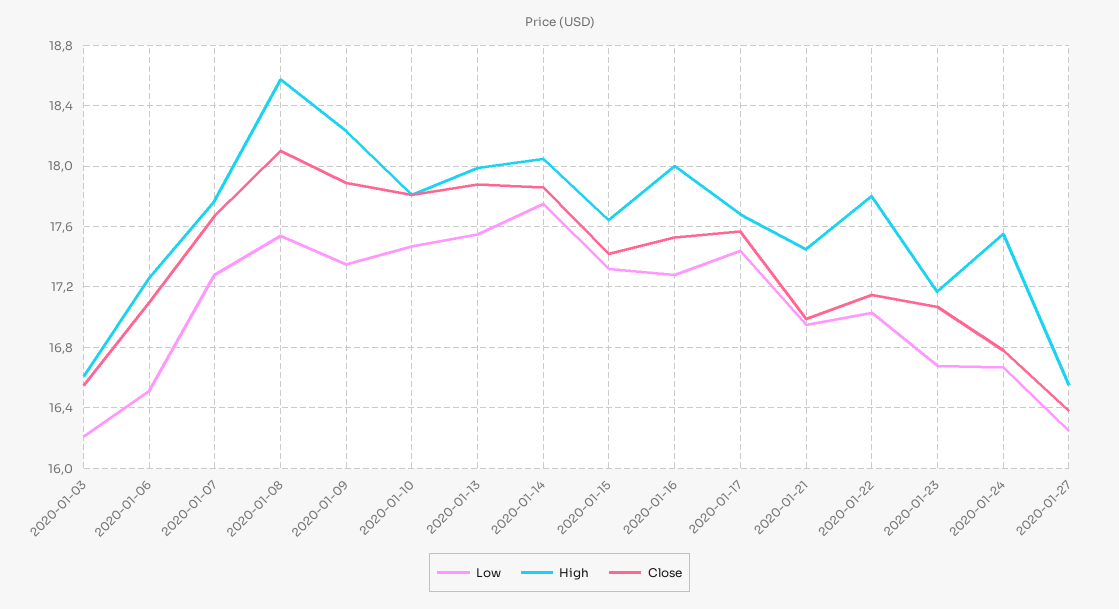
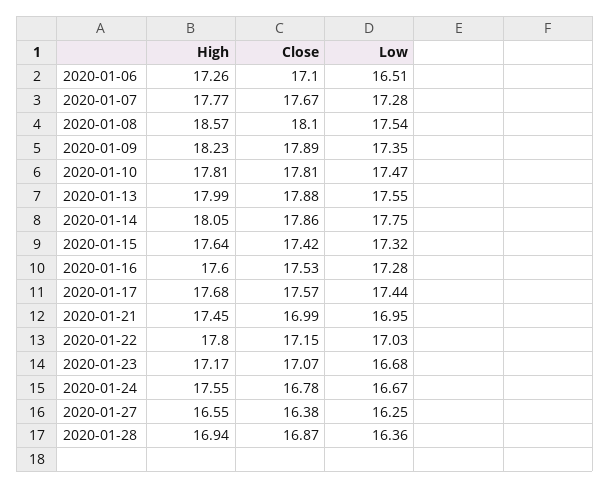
Low, 2020-01-03: 16.2 -> none
High, 2020-01-03: 16.6 -> none
Close, 2020-01-03: 16.55 -> none
High, 2020-01-16: 18 -> 17.6
High, 2020-01-28: none -> 16.94
Close, 2020-01-28: none -> 16.87
Low, 2020-01-28: none -> 16.36

